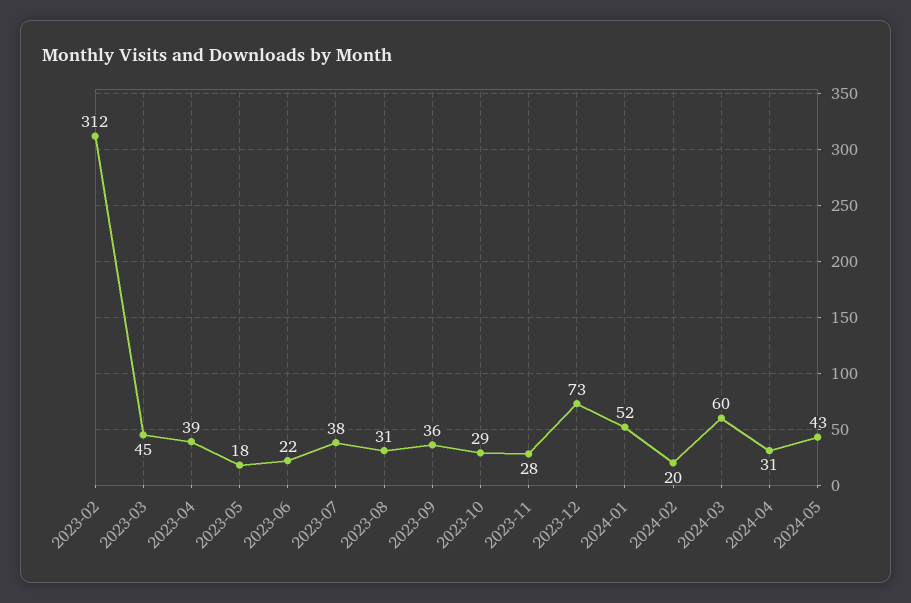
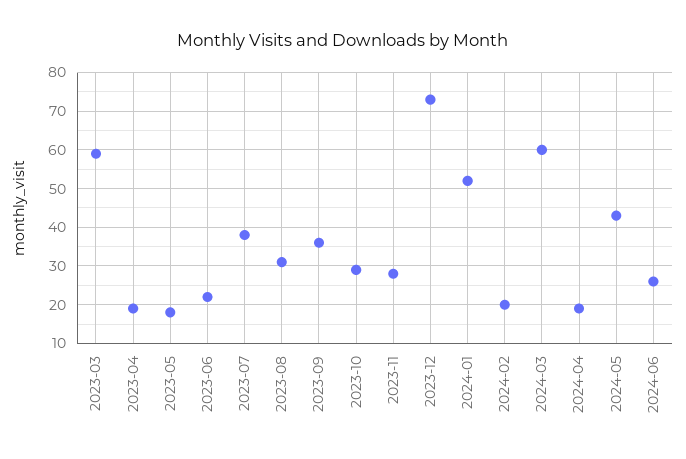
2023-02: 312 -> none
2023-03: 45 -> 60
2023-04: 39 -> 20
2024-04: 31 -> 20
2024-06: none -> 25

